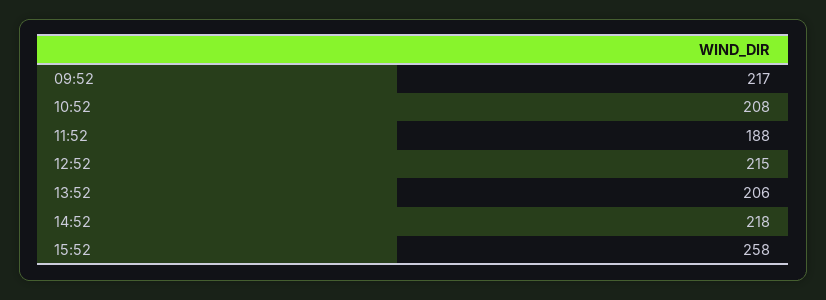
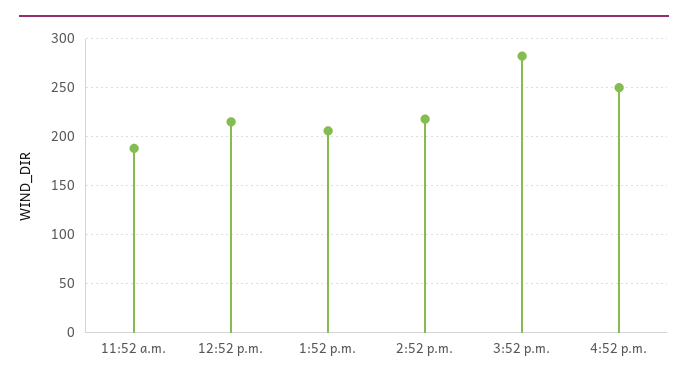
09:52: 217 -> none
10:52: 208 -> none
15:52: 258 -> 280
4:52 p.m.: none -> 250

